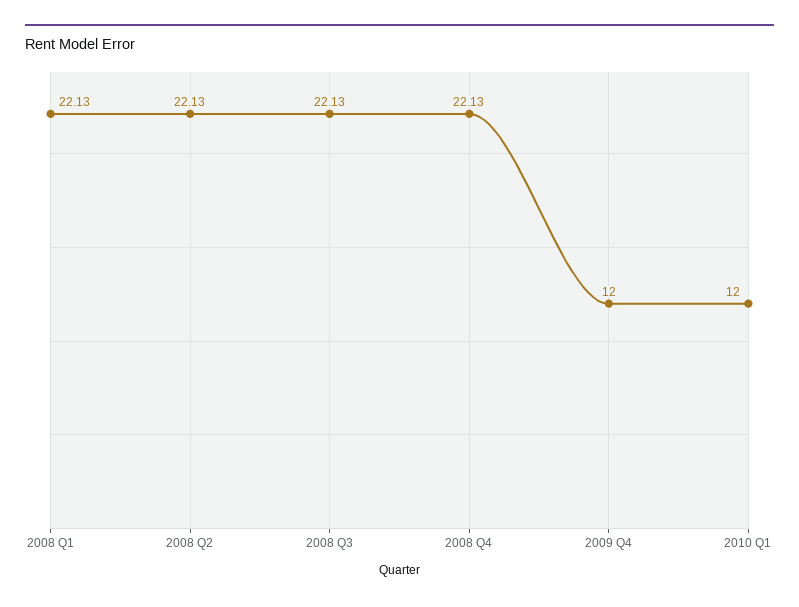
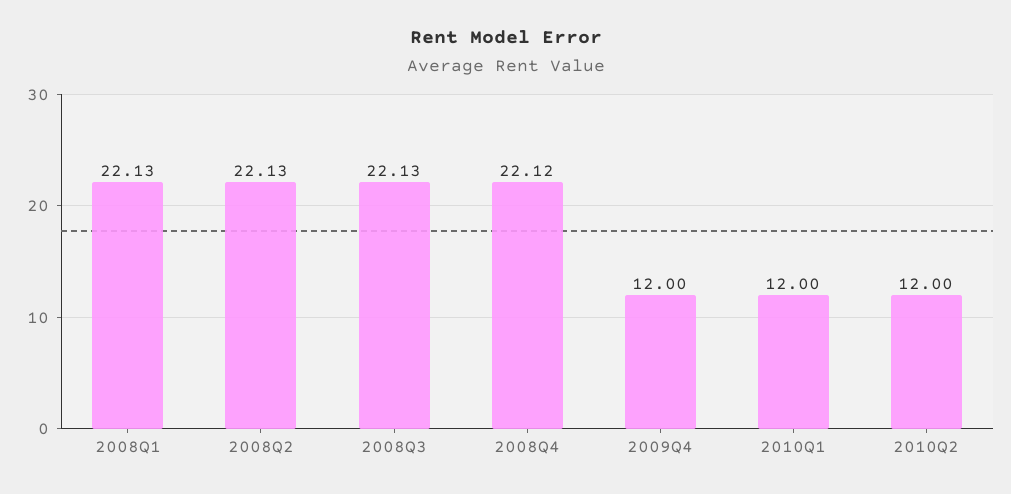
2008 Q4: 22.13 -> 22.12
2010Q2: none -> 12

